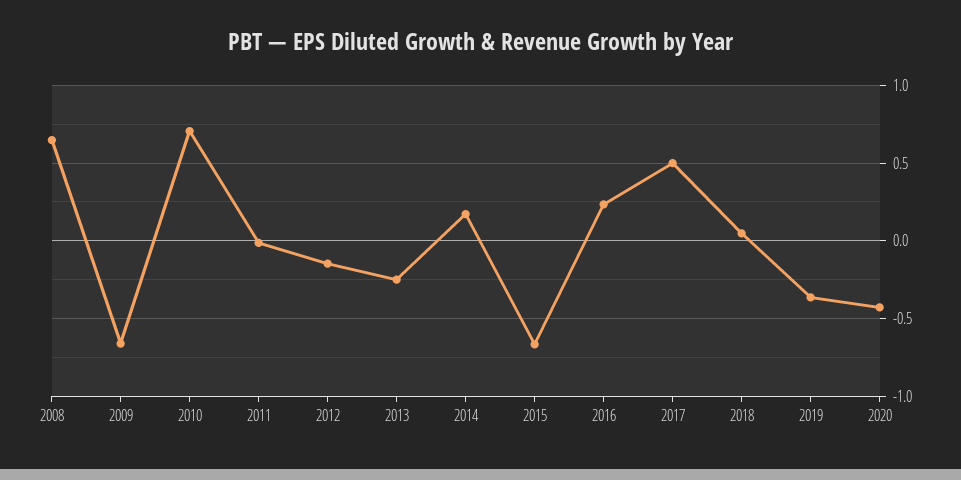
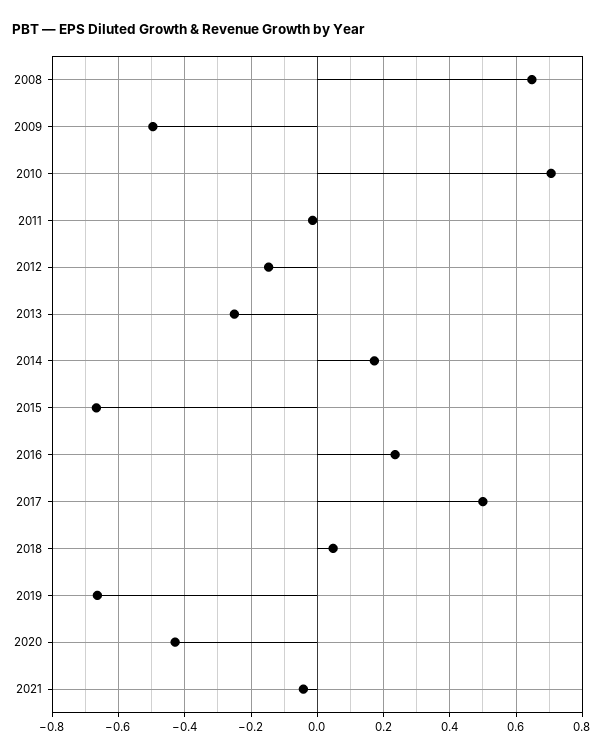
2009: -0.65 -> -0.5
2019: -0.35 -> -0.66
2021: none -> -0.04

